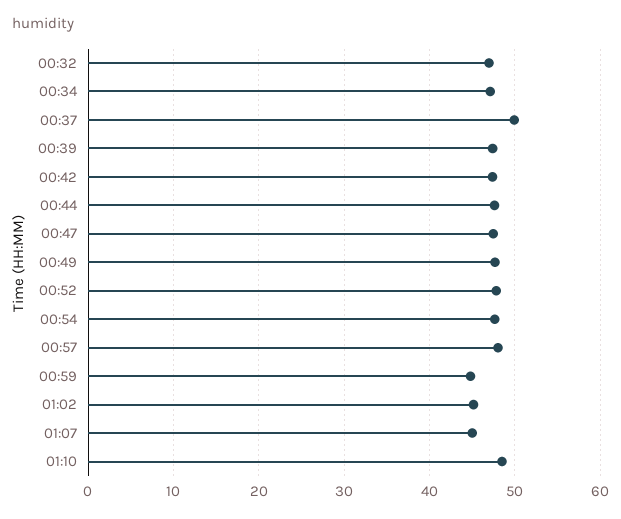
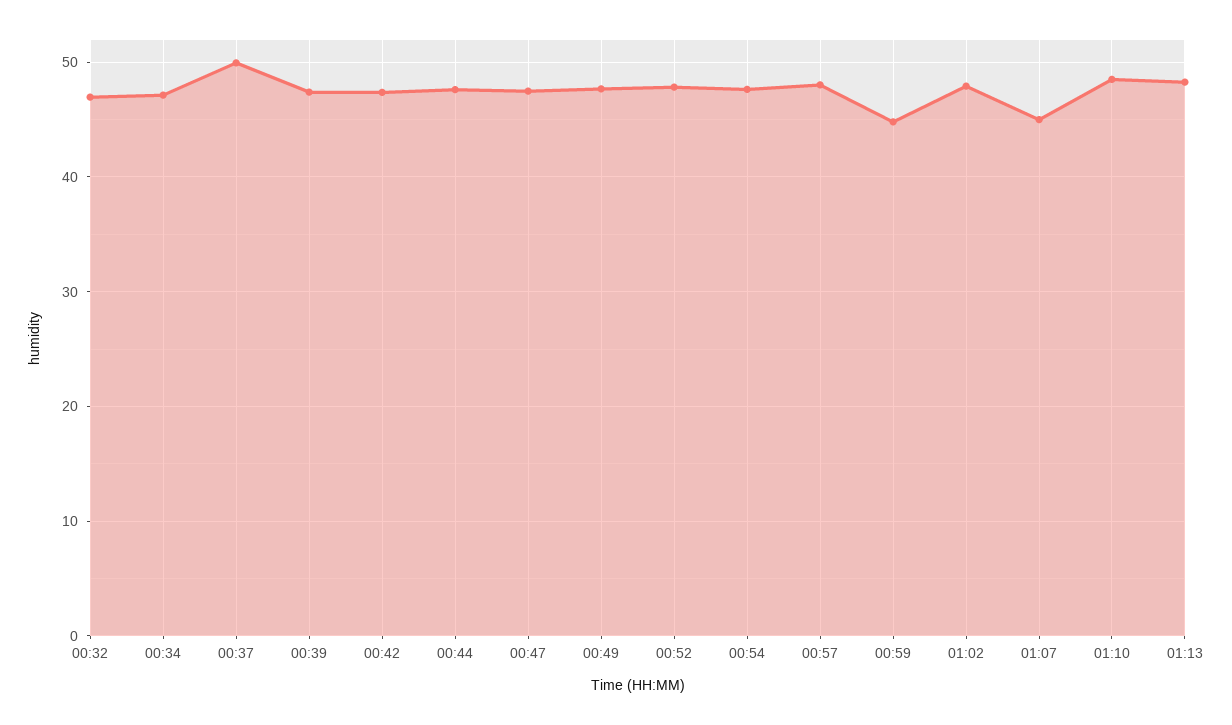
01:02: 45 -> 48
01:13: none -> 48

